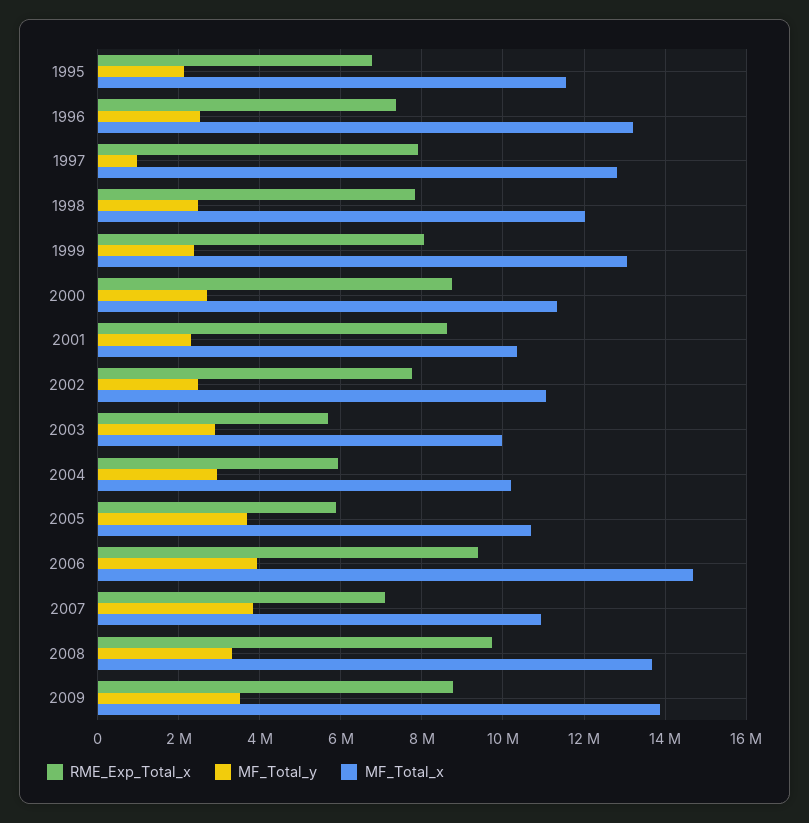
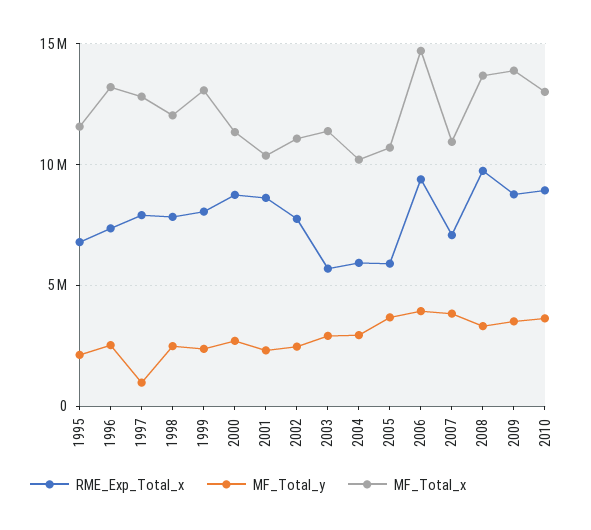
MF_Total_x, 2003: 10000000 -> 11500000
RME_Exp_Total_x, 2010: none -> 9000000
MF_Total_y, 2010: none -> 3500000
MF_Total_x, 2010: none -> 13000000

